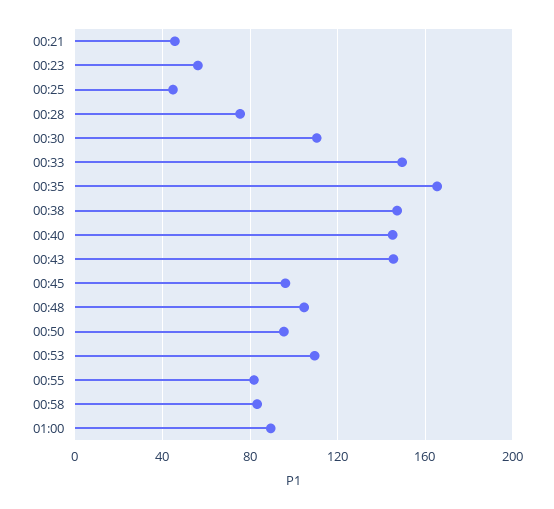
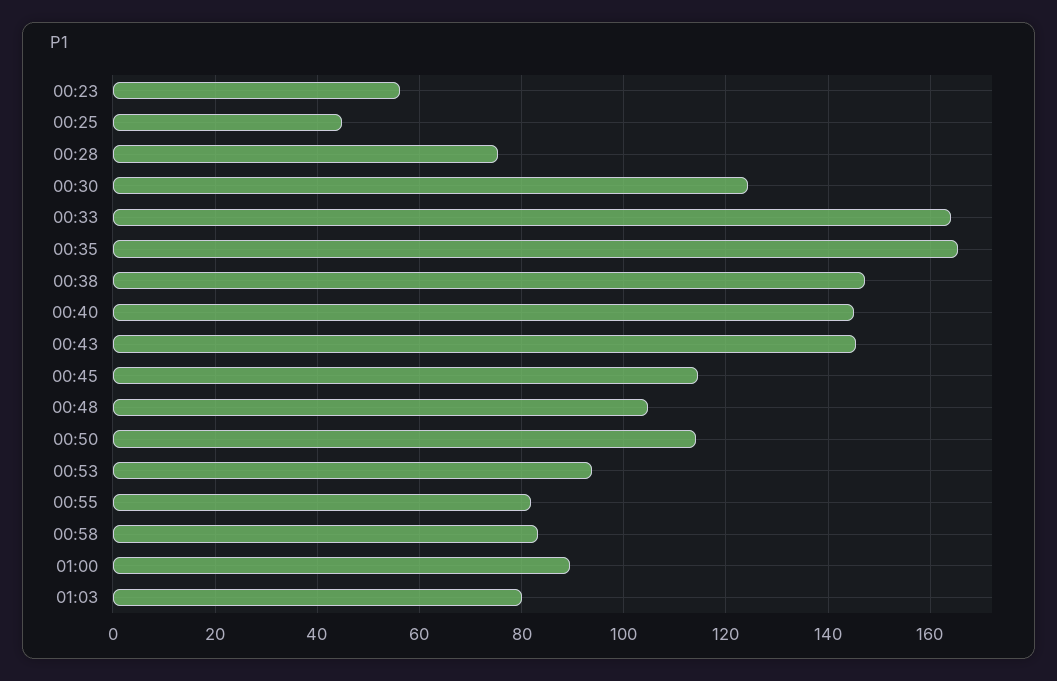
00:21: 45 -> none
00:30: 110 -> 124
00:33: 150 -> 164
00:45: 95 -> 114
00:50: 95 -> 114
00:53: 110 -> 94
01:03: none -> 80

